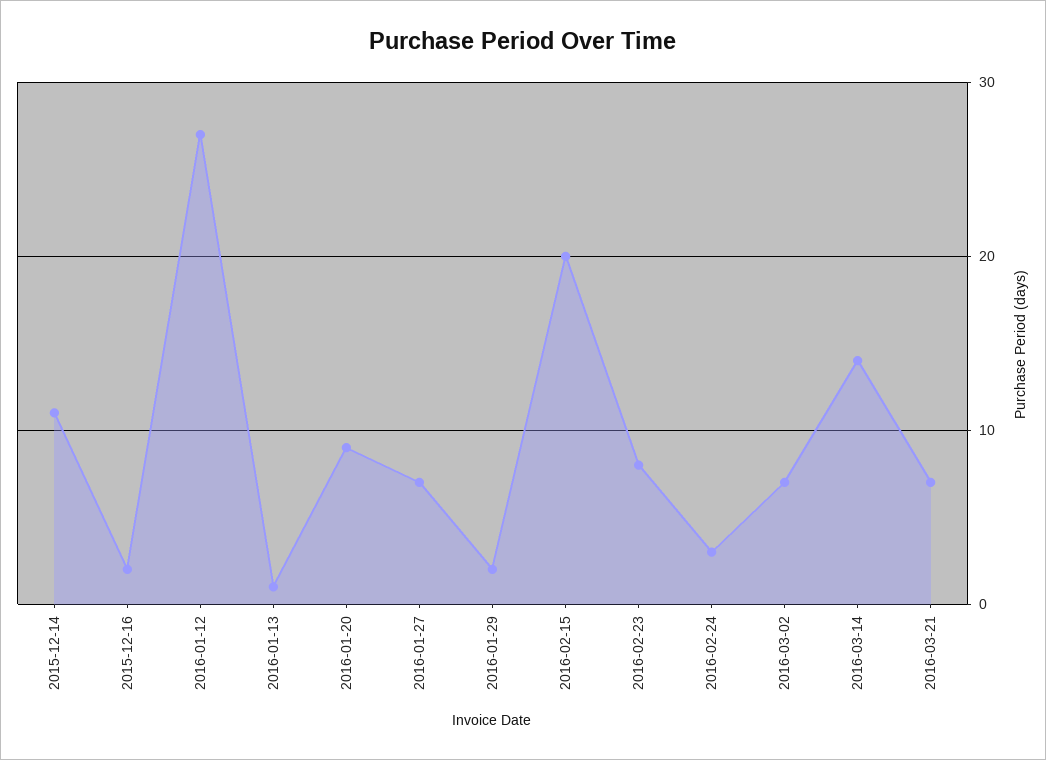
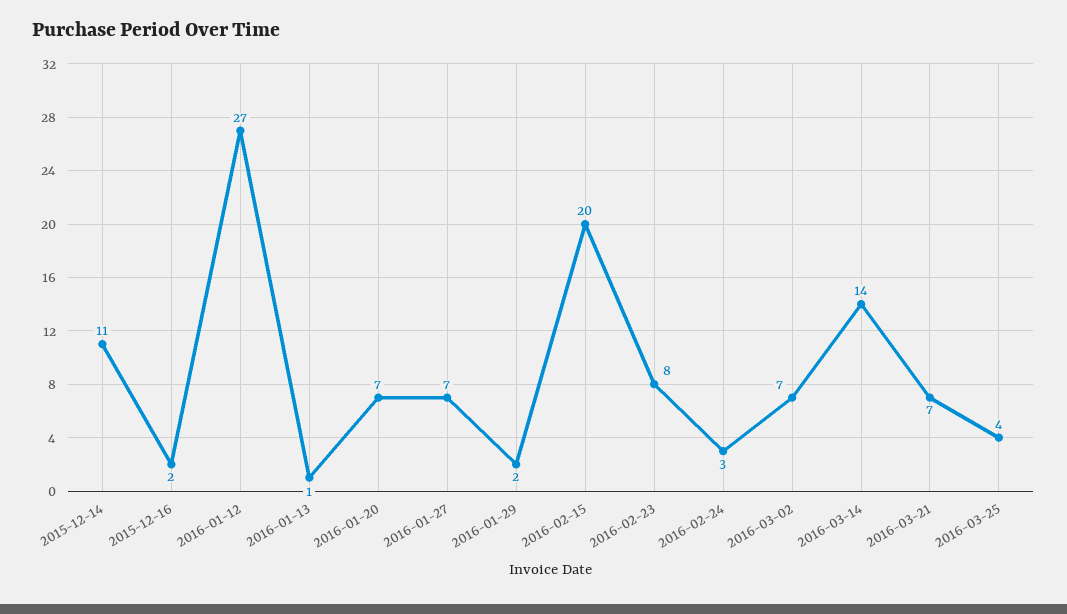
2016-01-20: 9 -> 7
2016-03-25: none -> 4

